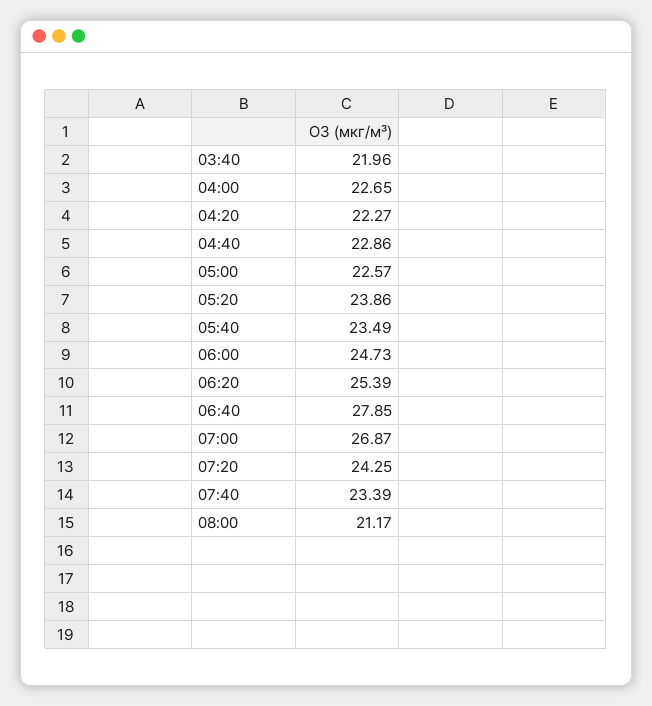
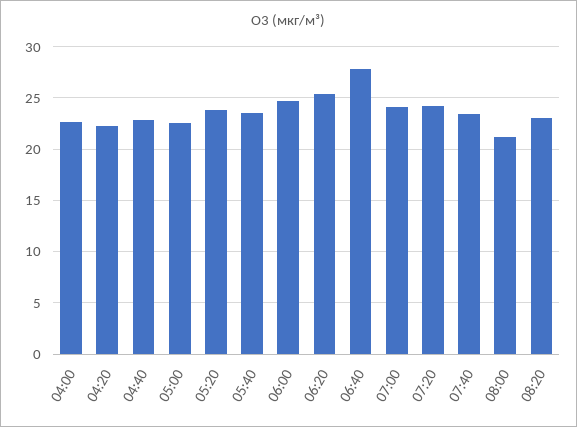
03:40: 21.96 -> none
07:00: 26.87 -> 24
08:20: none -> 23

